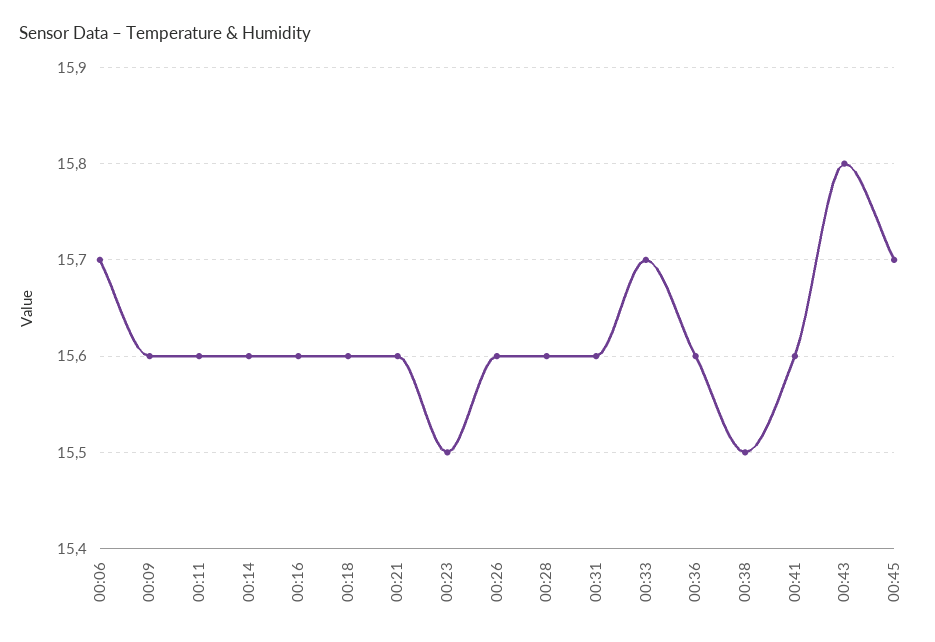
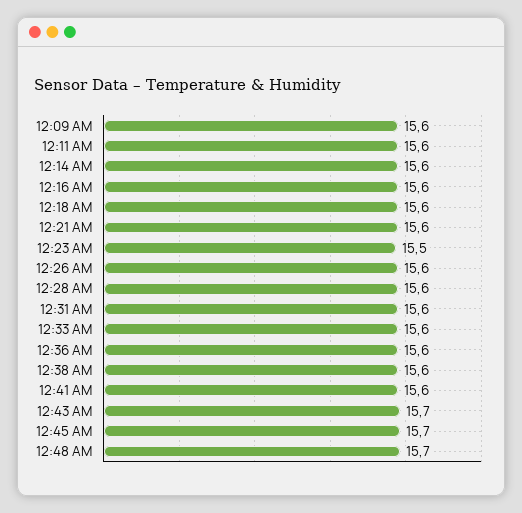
00:06: 15.7 -> none
00:33: 15.7 -> 15.6
00:38: 15.5 -> 15.6
00:43: 15.8 -> 15.7
12:48 AM: none -> 15.7

